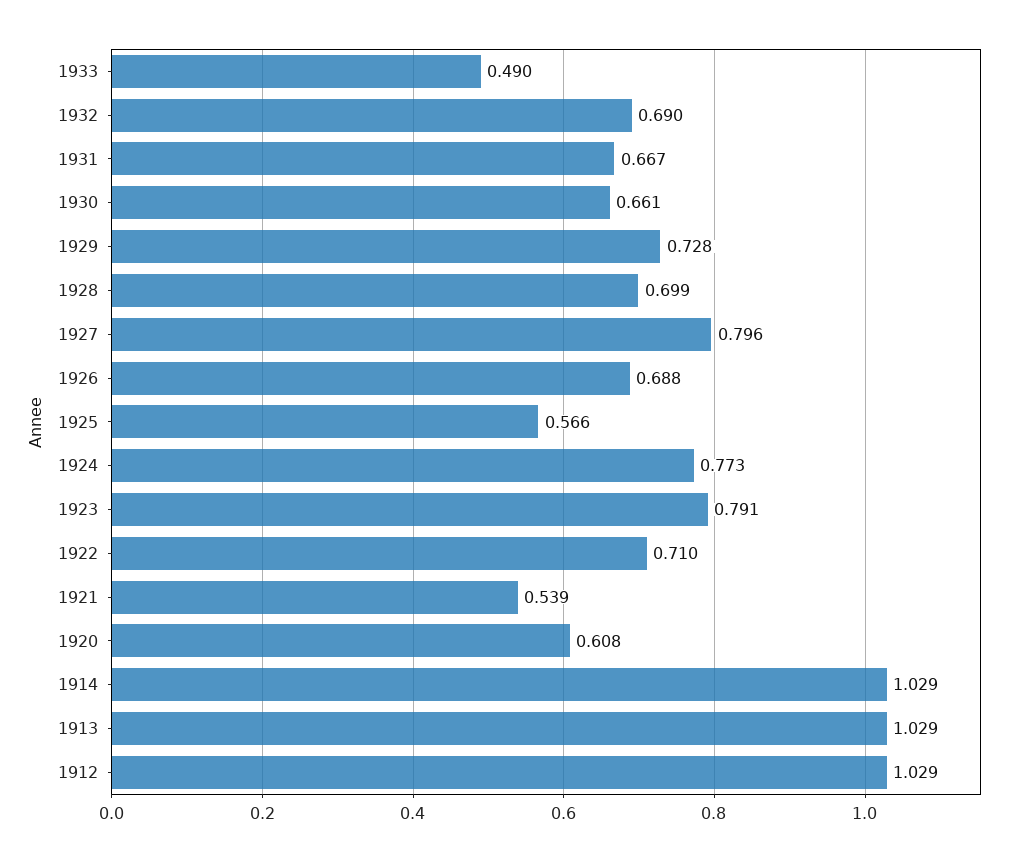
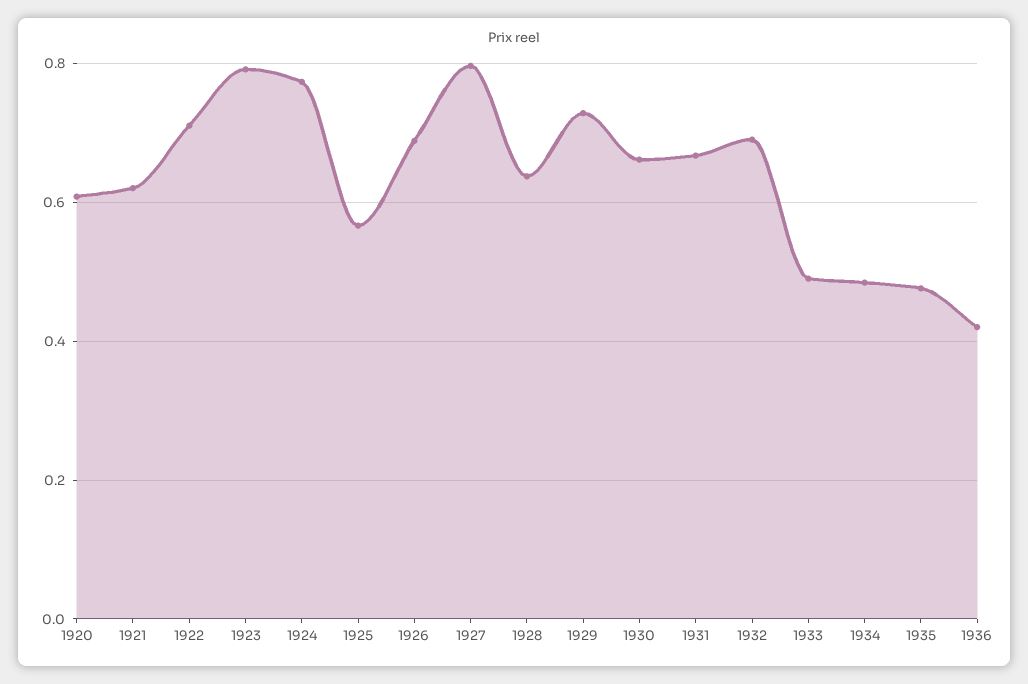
1928: 0.699 -> 0.64
1921: 0.539 -> 0.62
1914: 1.029 -> none
1913: 1.029 -> none
1912: 1.029 -> none
1934: none -> 0.48
1935: none -> 0.48
1936: none -> 0.42

